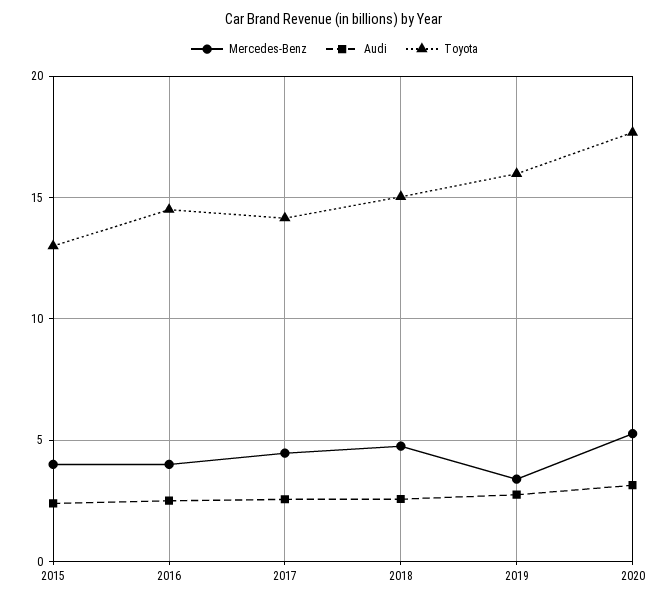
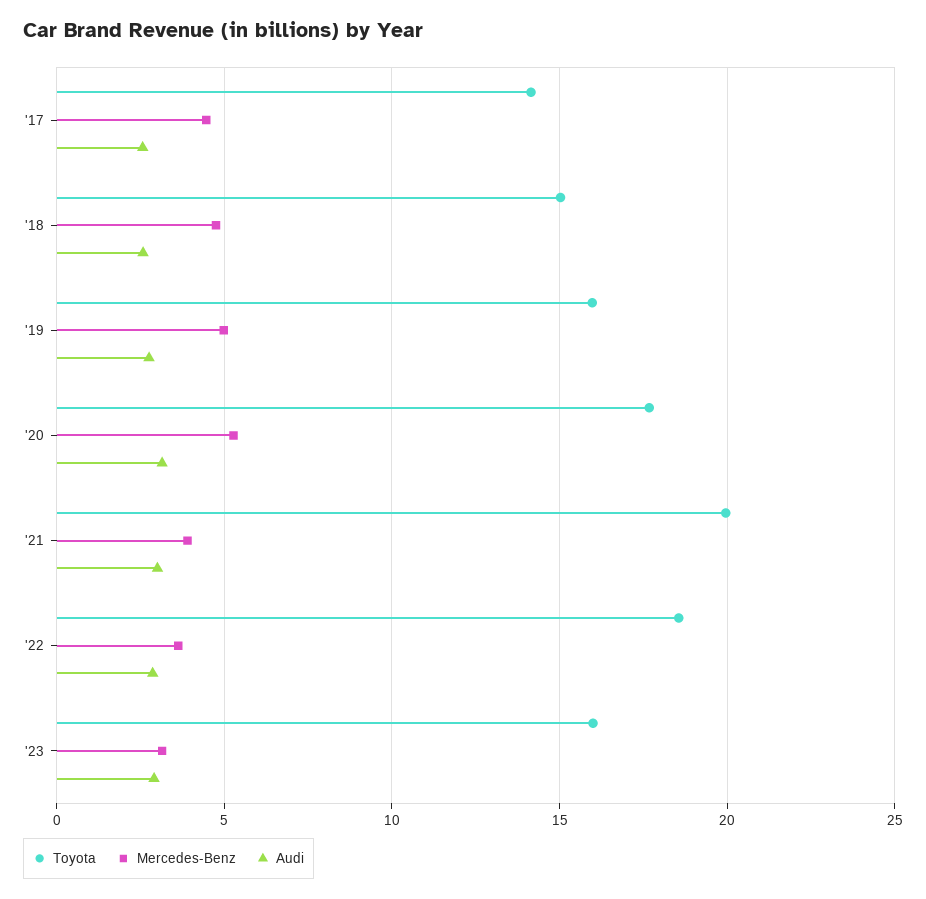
Mercedes-Benz, 2015: 4 -> none
Audi, 2015: 2.5 -> none
Toyota, 2015: 13 -> none
Mercedes-Benz, 2016: 4 -> none
Audi, 2016: 2.5 -> none
Toyota, 2016: 14.5 -> none
Mercedes-Benz, 2019: 3.5 -> 5
Toyota, '21: none -> 20
Mercedes-Benz, '21: none -> 4
Audi, '21: none -> 3
Toyota, '22: none -> 18.5
Mercedes-Benz, '22: none -> 3.5
Audi, '22: none -> 3
Toyota, '23: none -> 16
Mercedes-Benz, '23: none -> 3
Audi, '23: none -> 3

